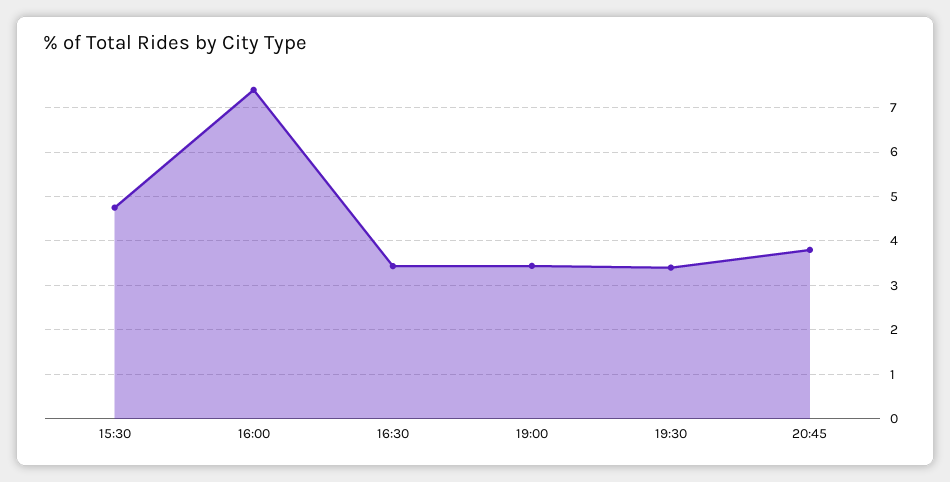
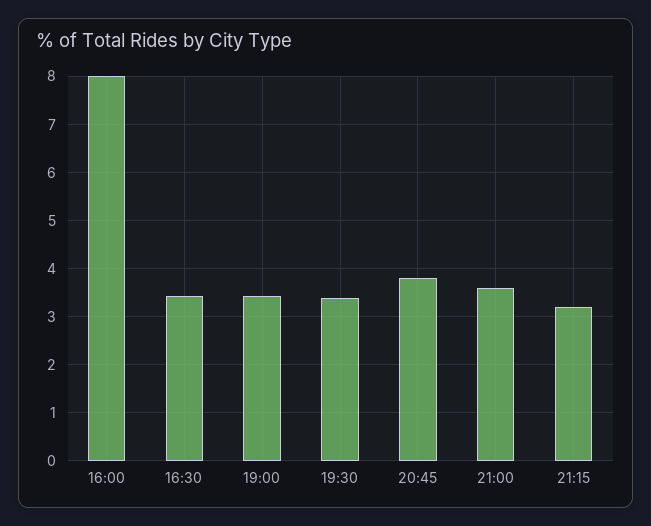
15:30: 4.8 -> none
16:00: 7.4 -> 8
21:00: none -> 3.6
21:15: none -> 3.2

